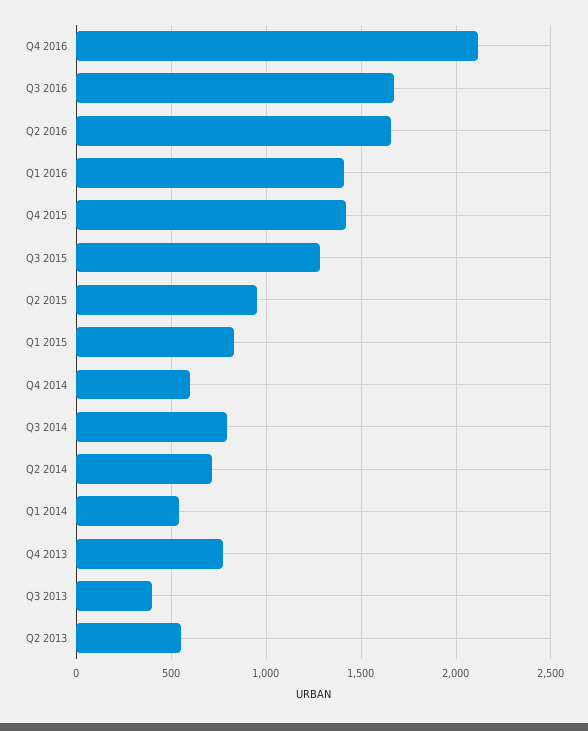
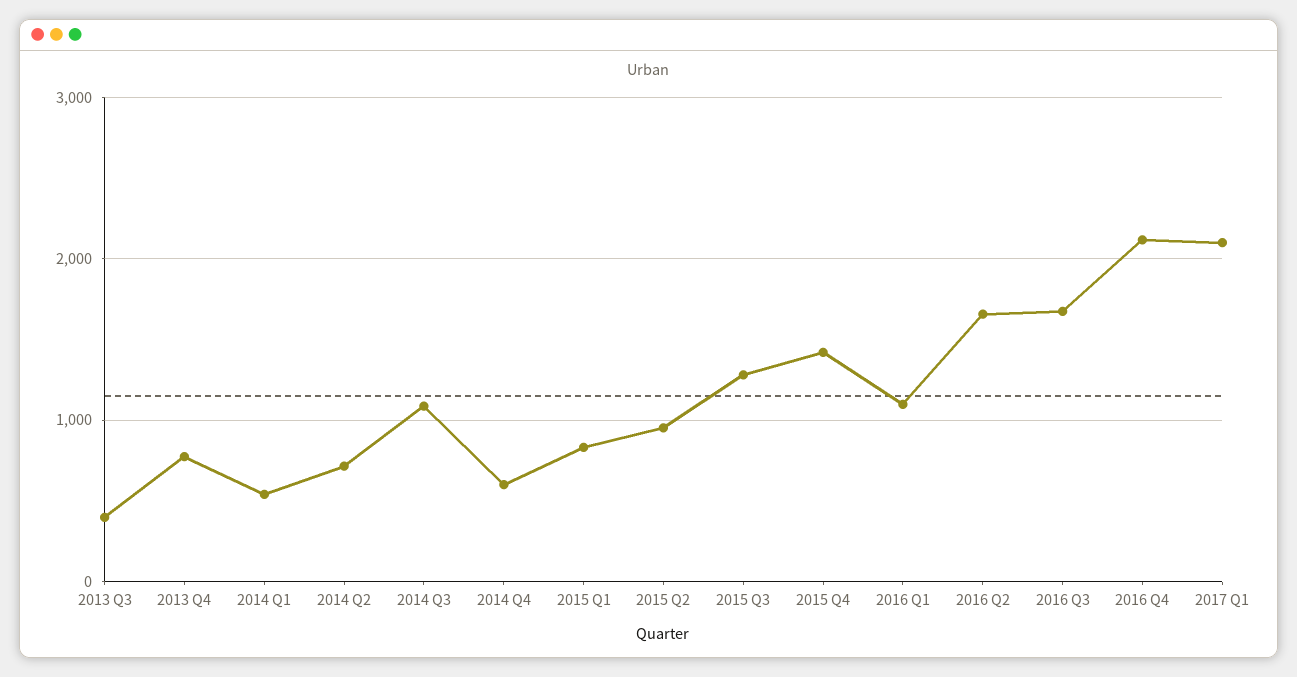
Q1 2016: 1400 -> 1100
Q3 2014: 800 -> 1100
Q2 2013: 550 -> none
2017 Q1: none -> 2100

